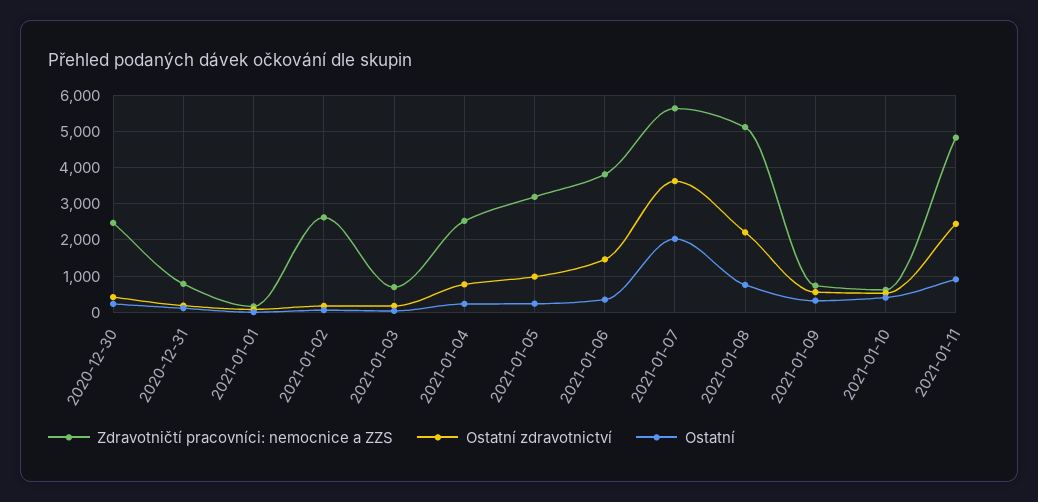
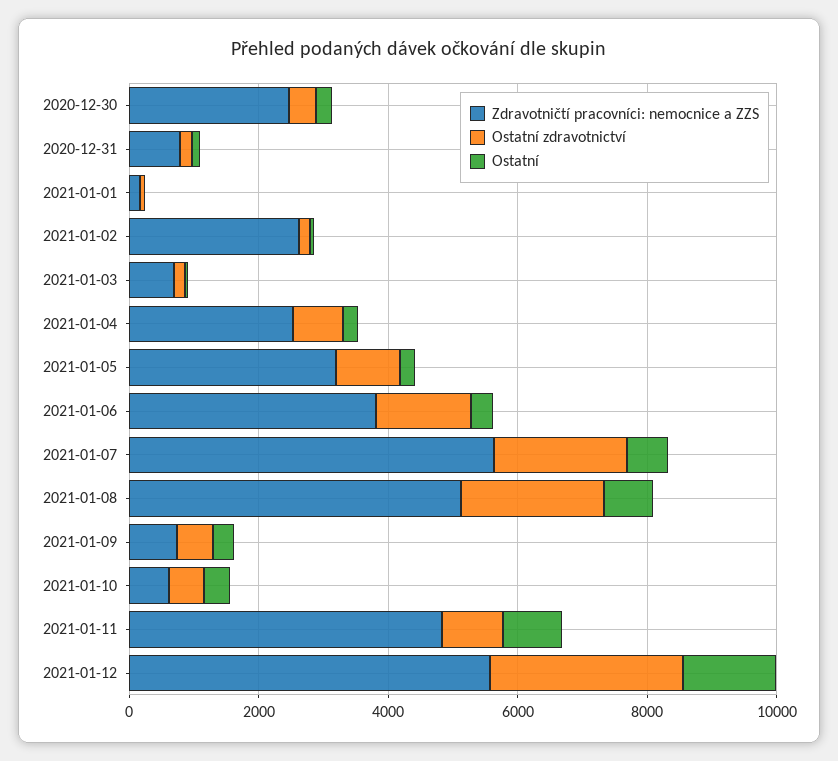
Ostatní zdravotnictví, 2021-01-07: 3600 -> 2000
Ostatní, 2021-01-07: 2000 -> 500
Ostatní zdravotnictví, 2021-01-11: 2400 -> 1000
Zdravotničtí pracovníci: nemocnice a ZZS, 2021-01-12: none -> 5500
Ostatní zdravotnictví, 2021-01-12: none -> 3000
Ostatní, 2021-01-12: none -> 1500

